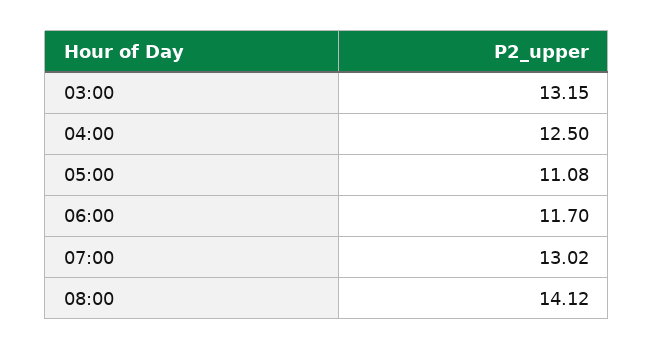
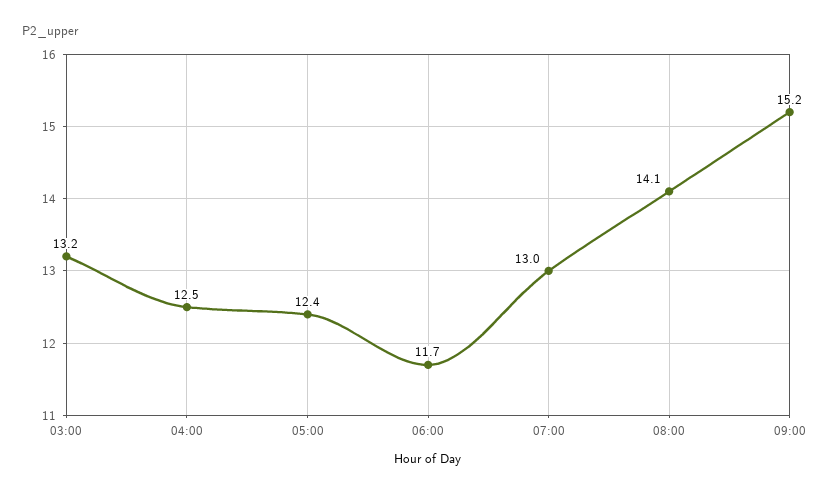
05:00: 11.08 -> 12.4
09:00: none -> 15.2

